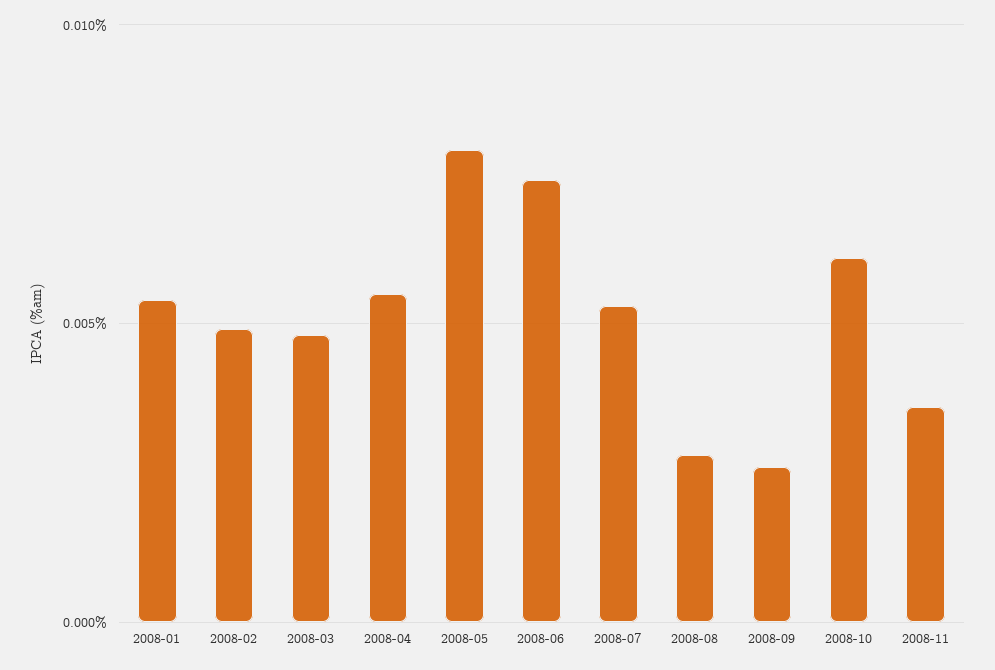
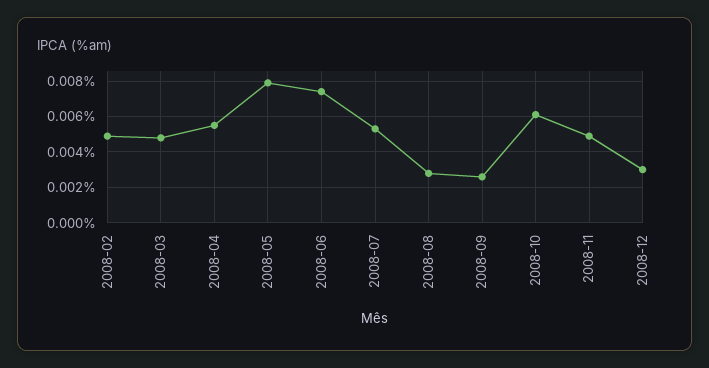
2008-01: 0.0055 -> none
2008-11: 0.0035 -> 0.005
2008-12: none -> 0.003

